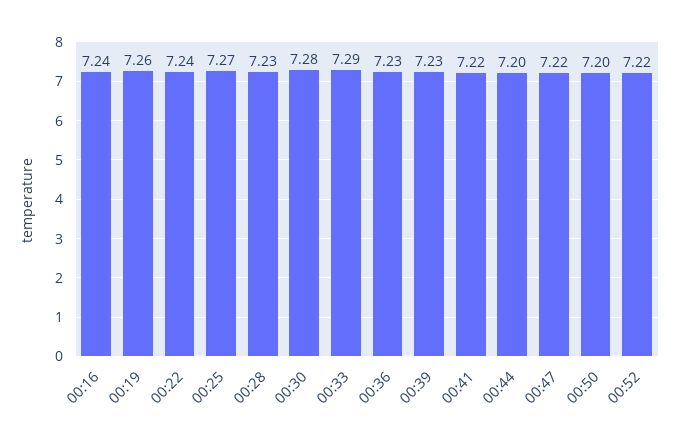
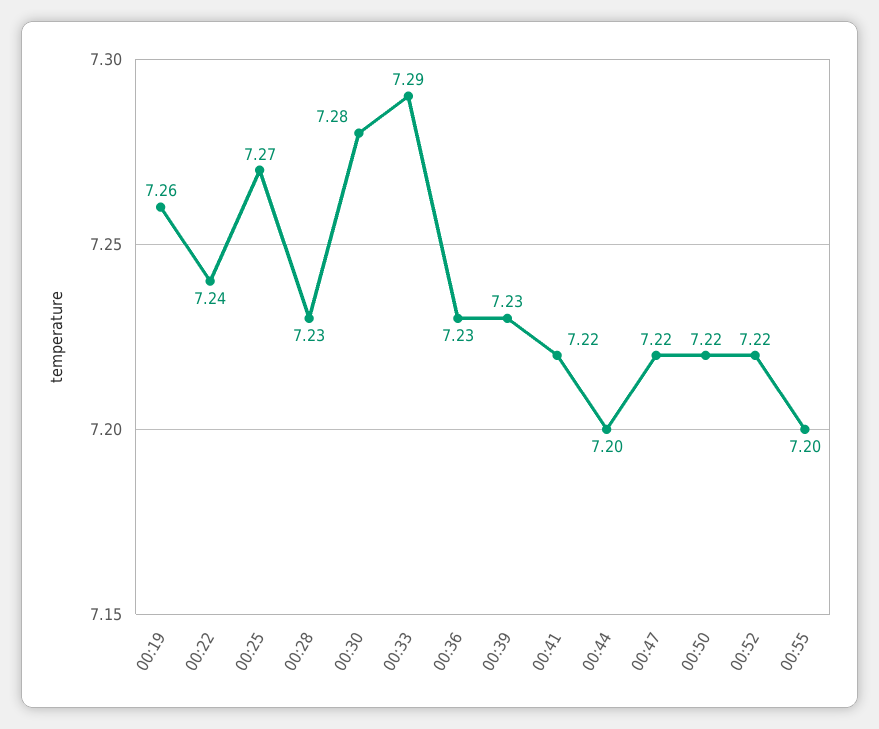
00:16: 7.24 -> none
00:50: 7.2 -> 7.22
00:55: none -> 7.2

